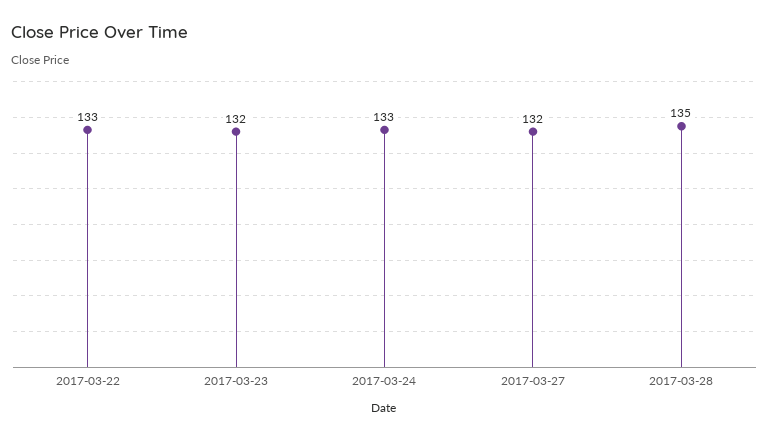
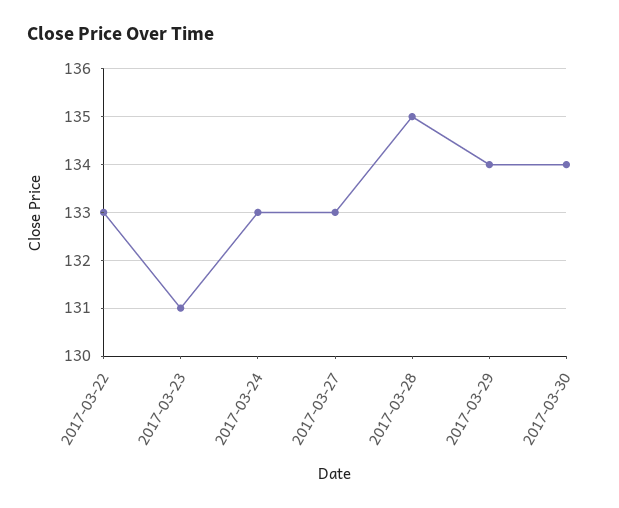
2017-03-23: 132 -> 131
2017-03-27: 132 -> 133
2017-03-29: none -> 134
2017-03-30: none -> 134

